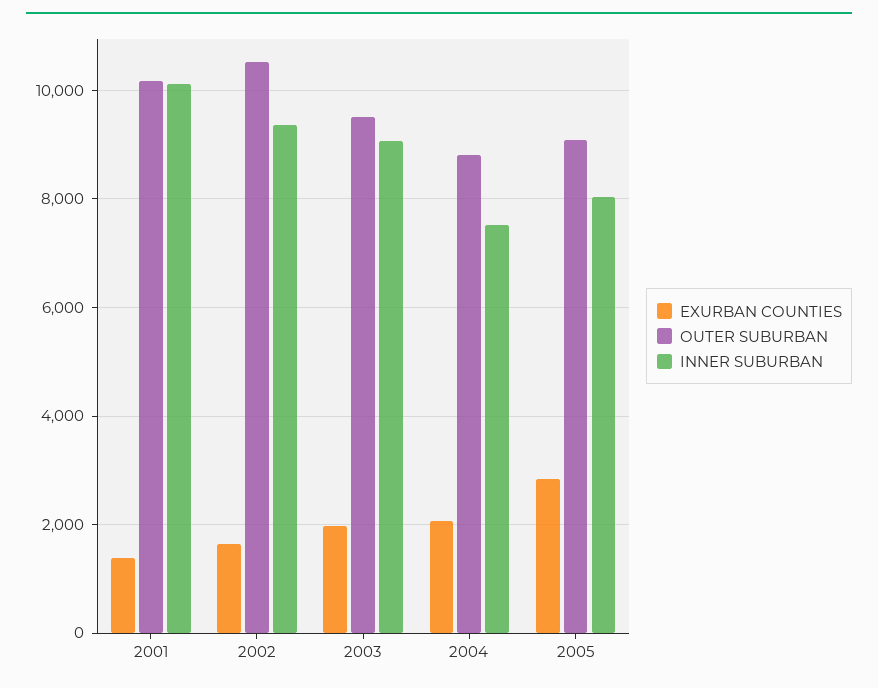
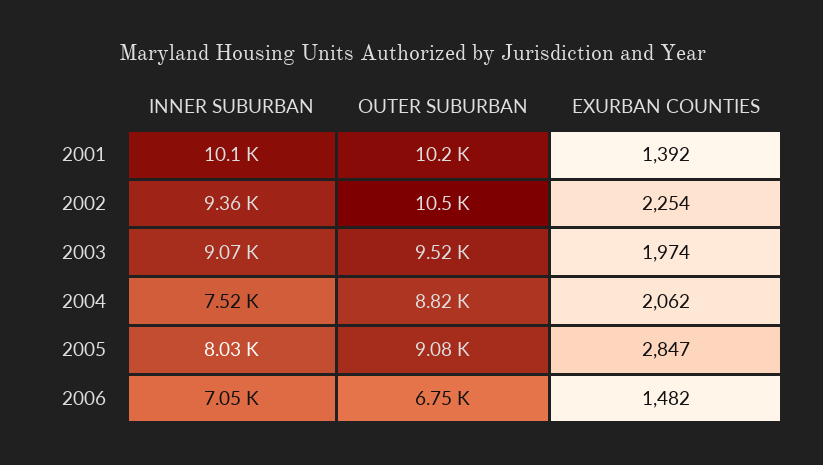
EXURBAN COUNTIES, 2002: 1600 -> 2254
INNER SUBURBAN, 2006: none -> 7050
OUTER SUBURBAN, 2006: none -> 6750
EXURBAN COUNTIES, 2006: none -> 1482

